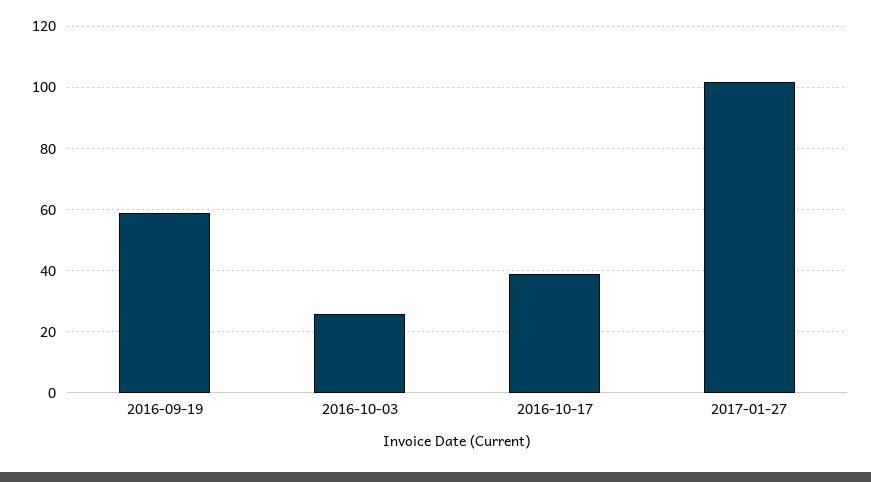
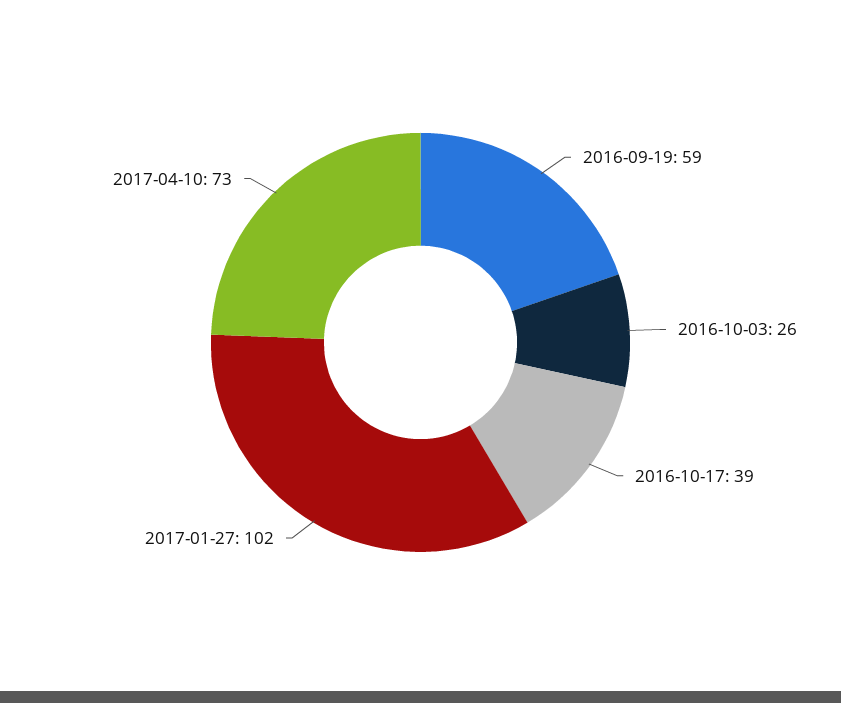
2017-04-10: none -> 73

